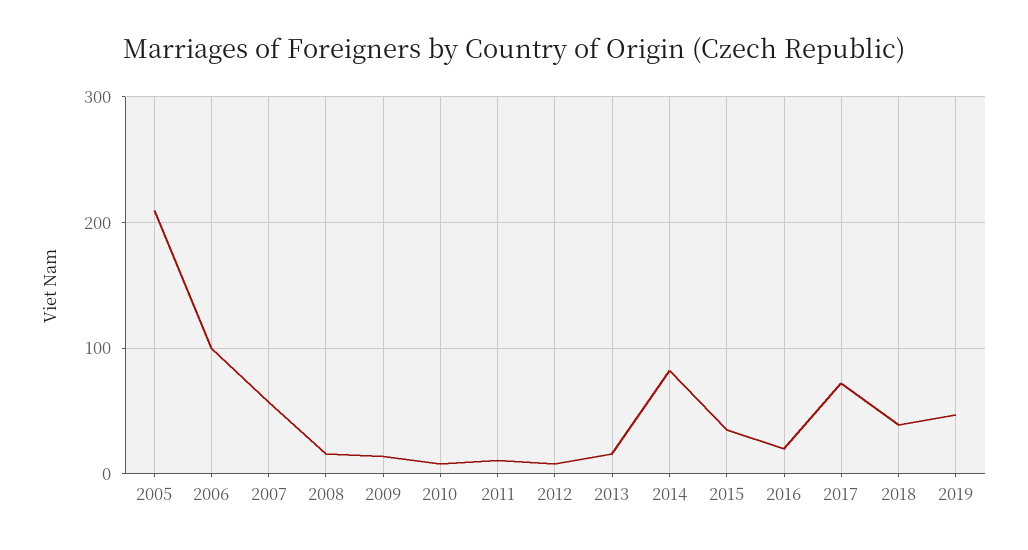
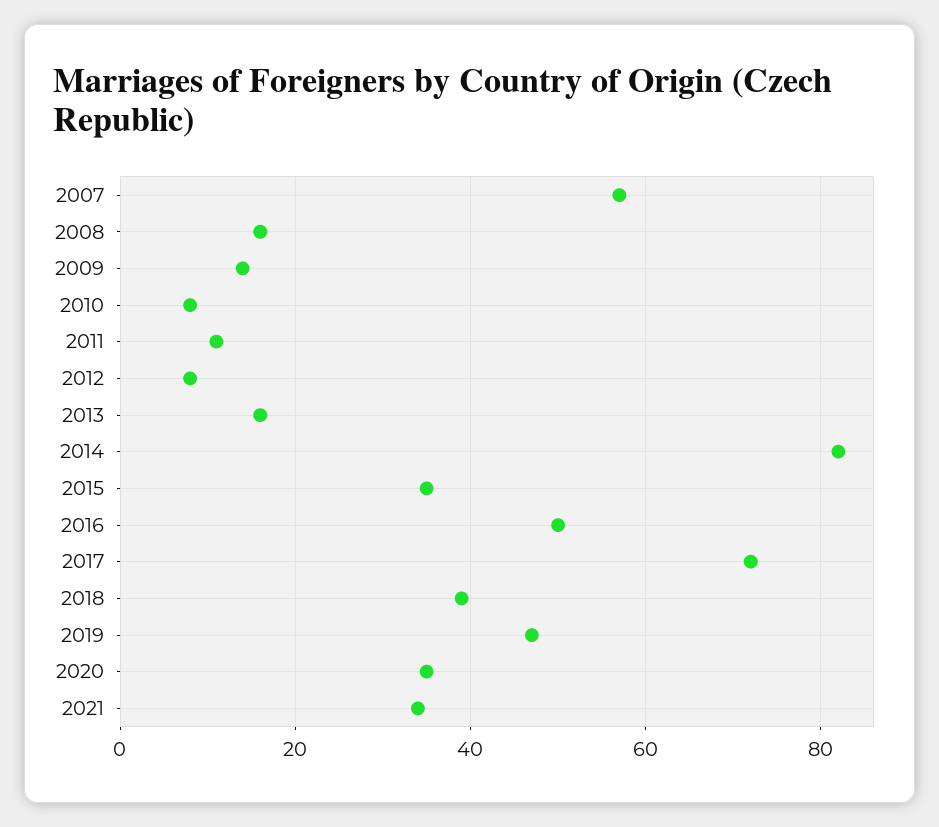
2005: 210 -> none
2006: 100 -> none
2016: 20 -> 50
2020: none -> 35
2021: none -> 35

